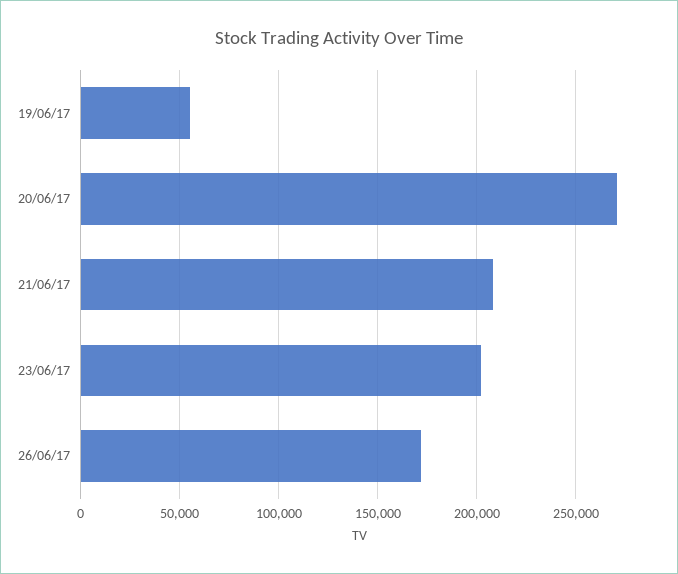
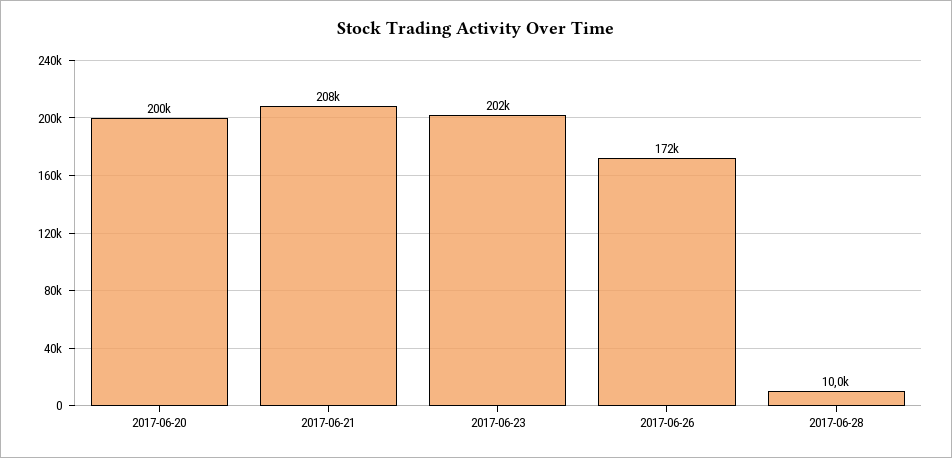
19/06/17: 55000 -> none
20/06/17: 270000 -> 200000
2017-06-28: none -> 10000

